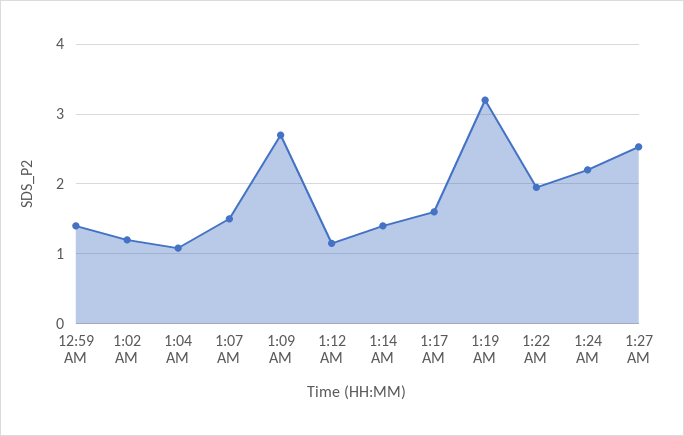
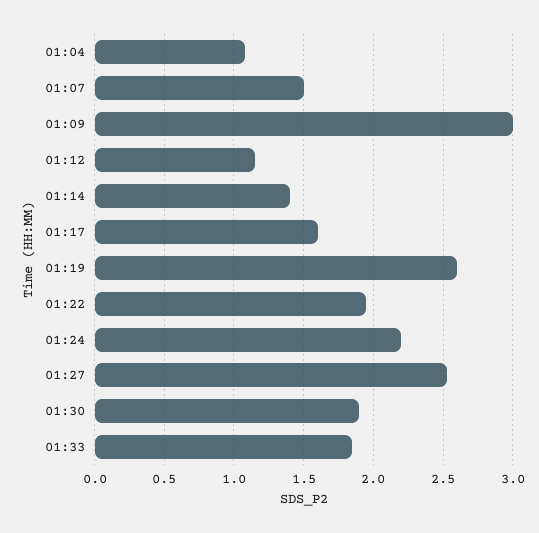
12:59 AM: 1.4 -> none
1:02 AM: 1.2 -> none
1:09 AM: 2.7 -> 3
1:19 AM: 3.2 -> 2.6
01:30: none -> 1.9
01:33: none -> 1.85

